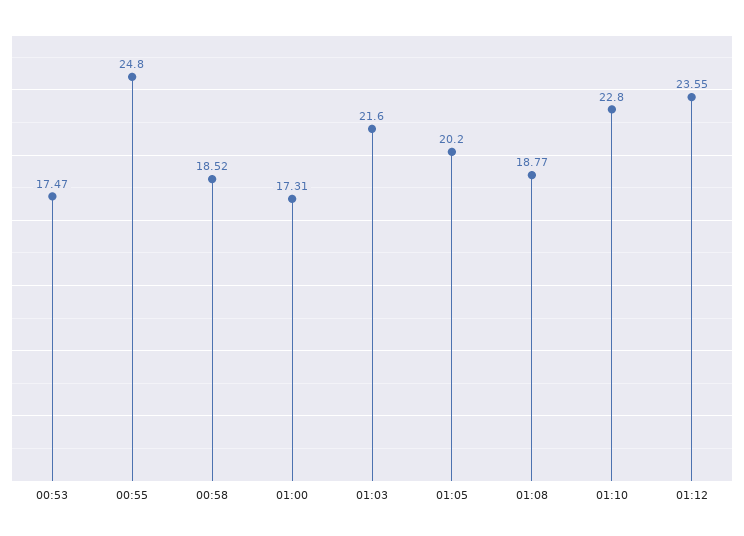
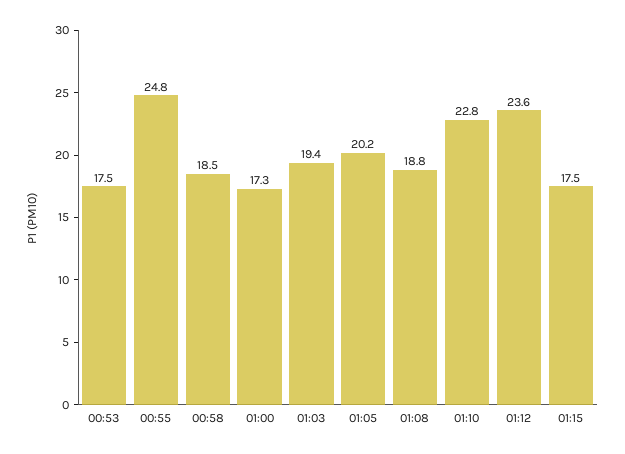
01:03: 21.6 -> 19.4
01:15: none -> 17.5

